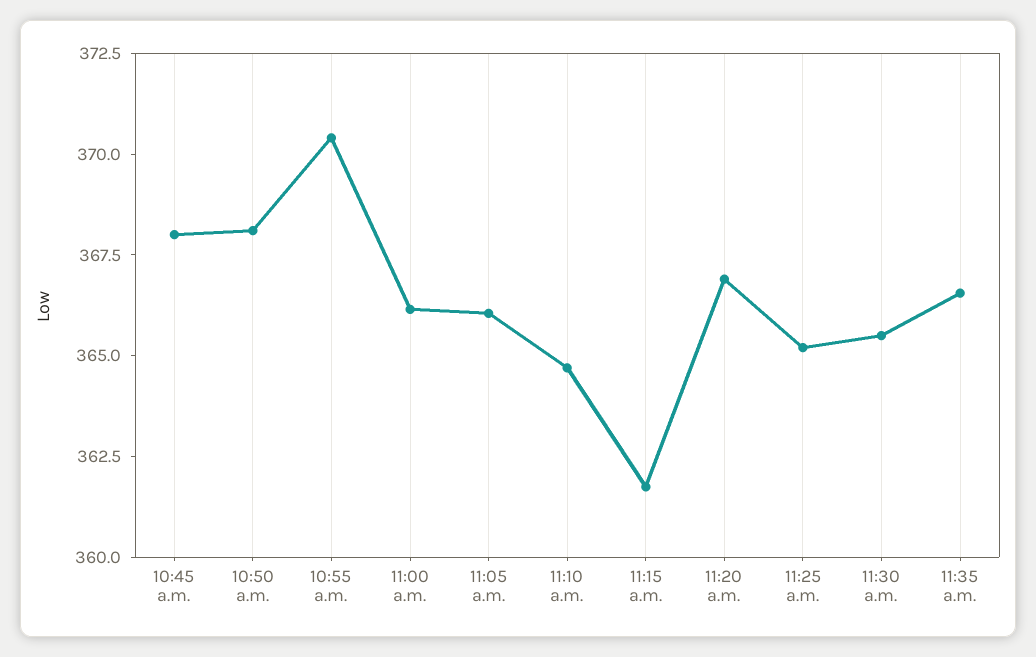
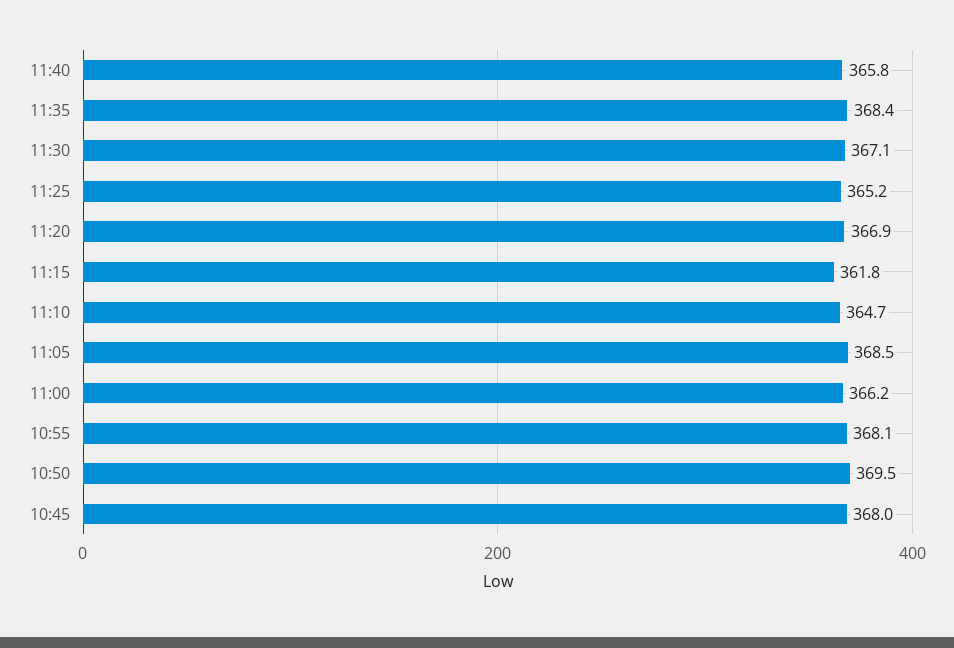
10:50 a.m.: 368 -> 369.5
10:55 a.m.: 370.5 -> 368.1
11:05 a.m.: 366 -> 368.5
11:30 a.m.: 365.5 -> 367.1
11:35 a.m.: 366.5 -> 368.4
11:40: none -> 365.8

